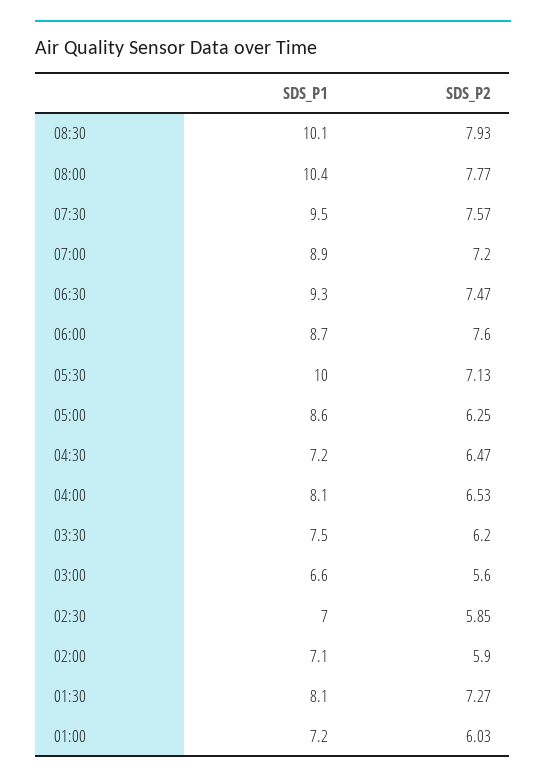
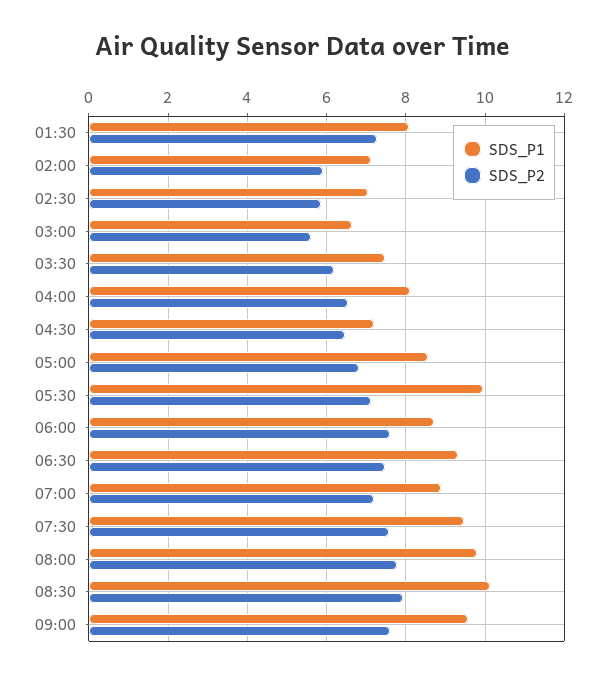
SDS_P1, 08:00: 10.4 -> 9.8
SDS_P2, 05:00: 6.25 -> 6.8
SDS_P1, 01:00: 7.2 -> none
SDS_P2, 01:00: 6.03 -> none
SDS_P1, 09:00: none -> 9.6
SDS_P2, 09:00: none -> 7.6

